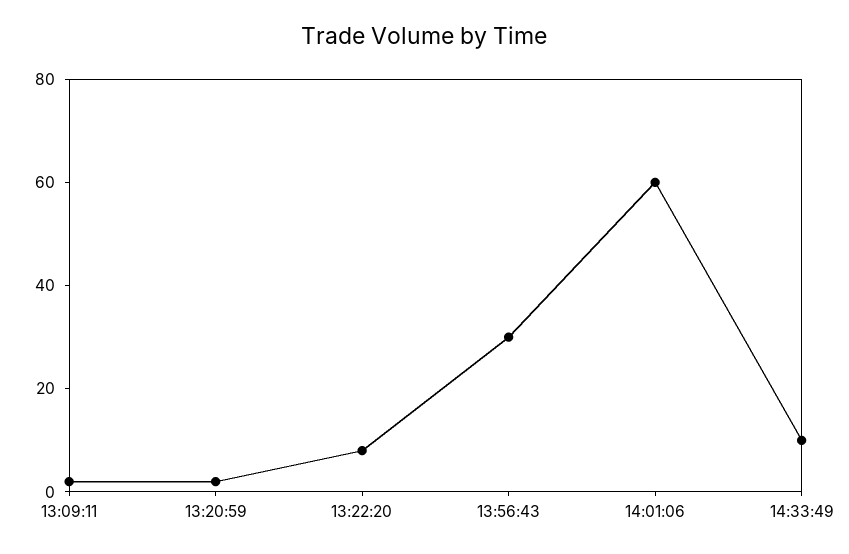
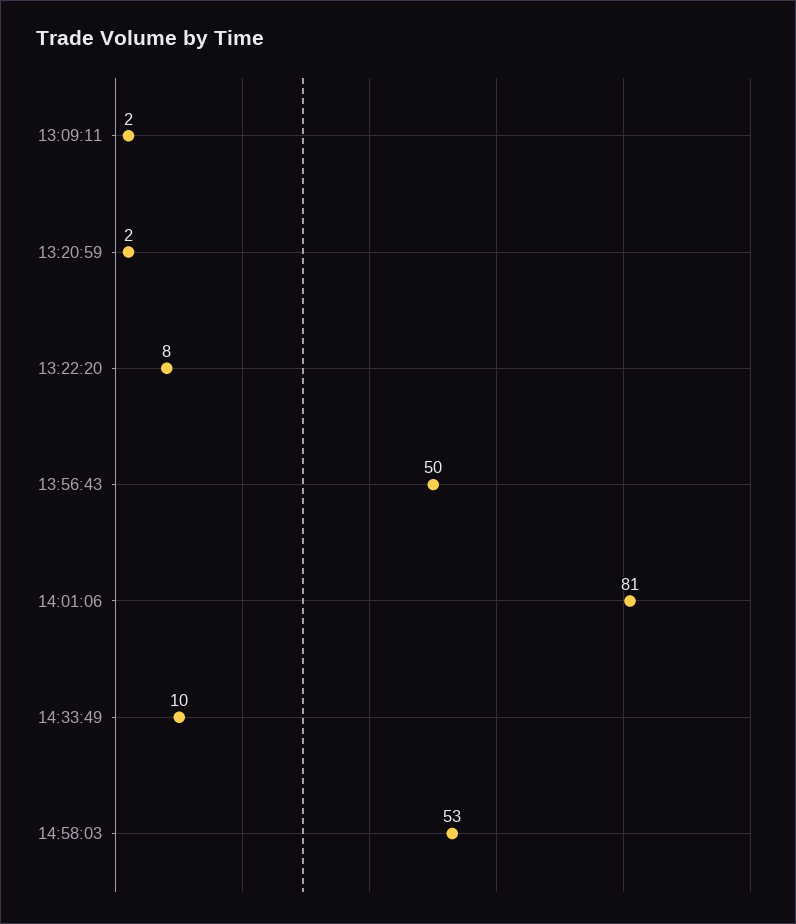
13:56:43: 30 -> 50
14:01:06: 60 -> 81
14:58:03: none -> 53

